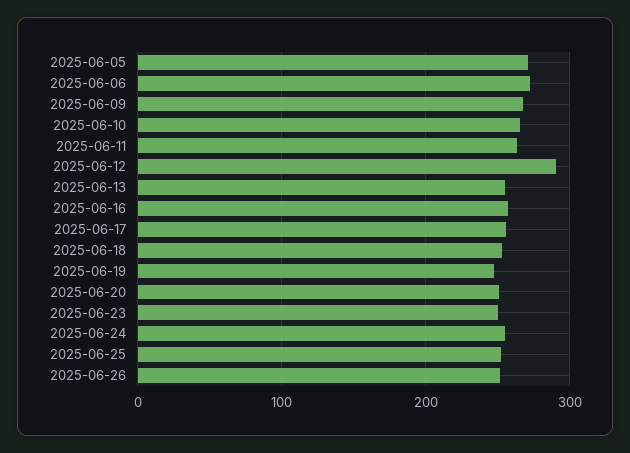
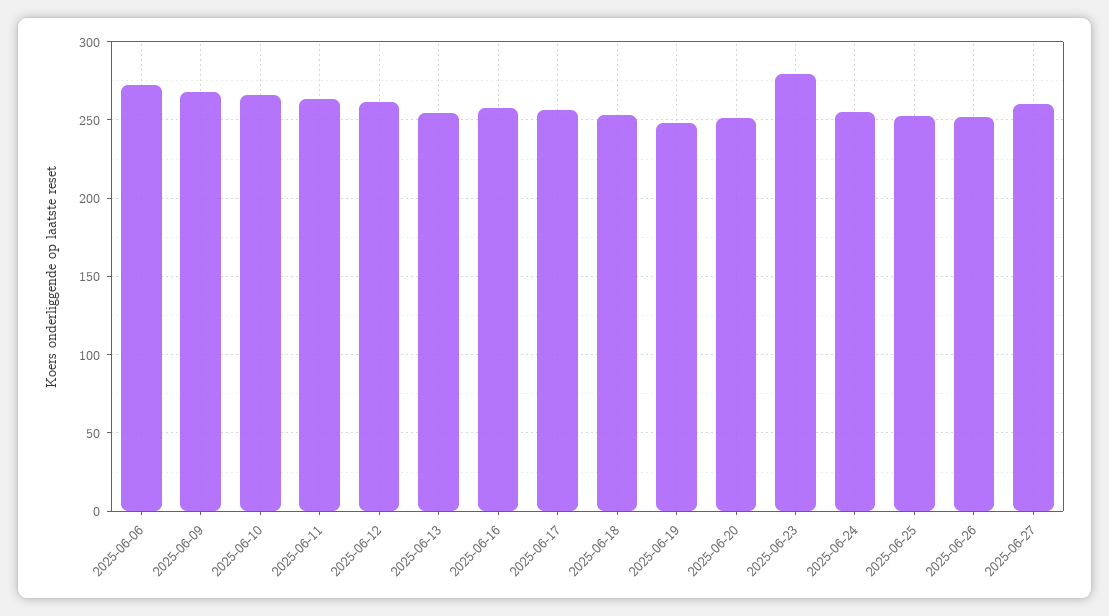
2025-06-05: 270 -> none
2025-06-12: 290 -> 260
2025-06-23: 250 -> 280
2025-06-27: none -> 260

